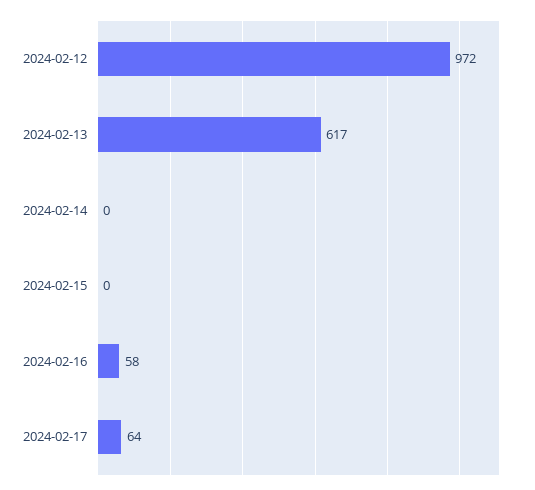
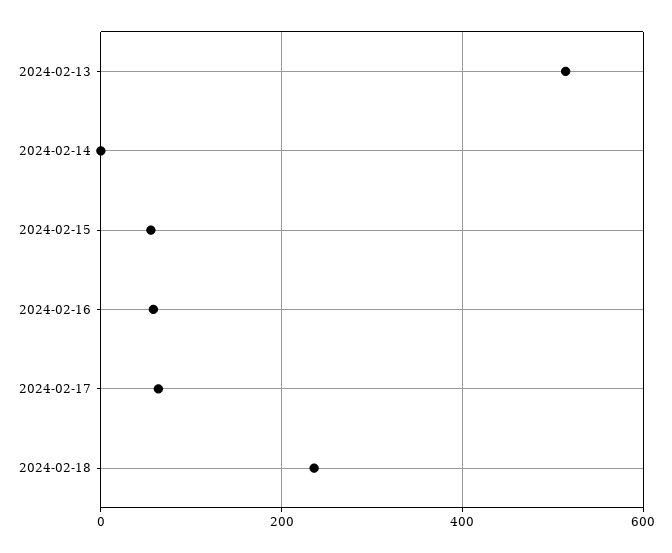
2024-02-12: 972 -> none
2024-02-13: 617 -> 520
2024-02-15: 0 -> 60
2024-02-18: none -> 240

